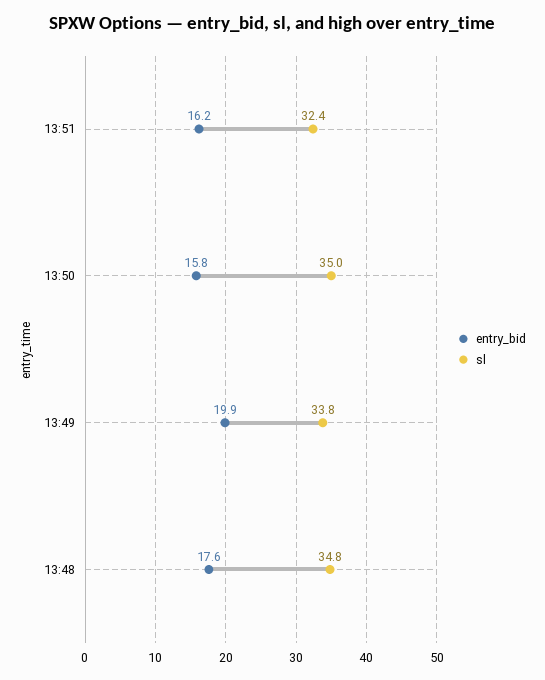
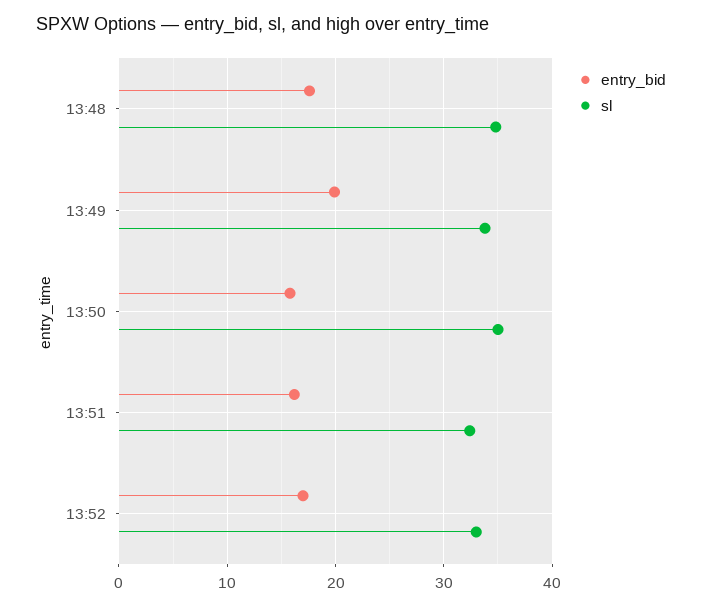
entry_bid, 13:52: none -> 17
sl, 13:52: none -> 33

